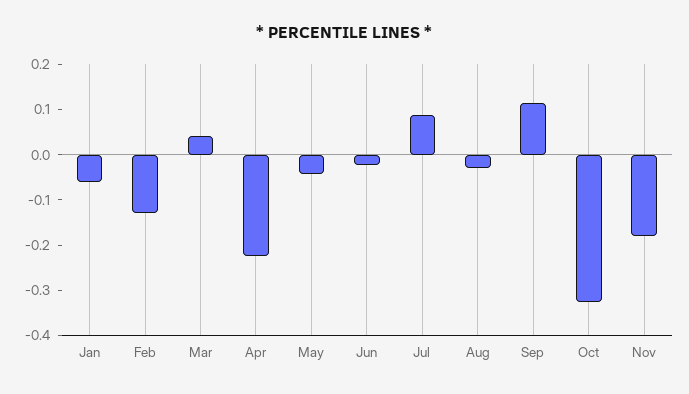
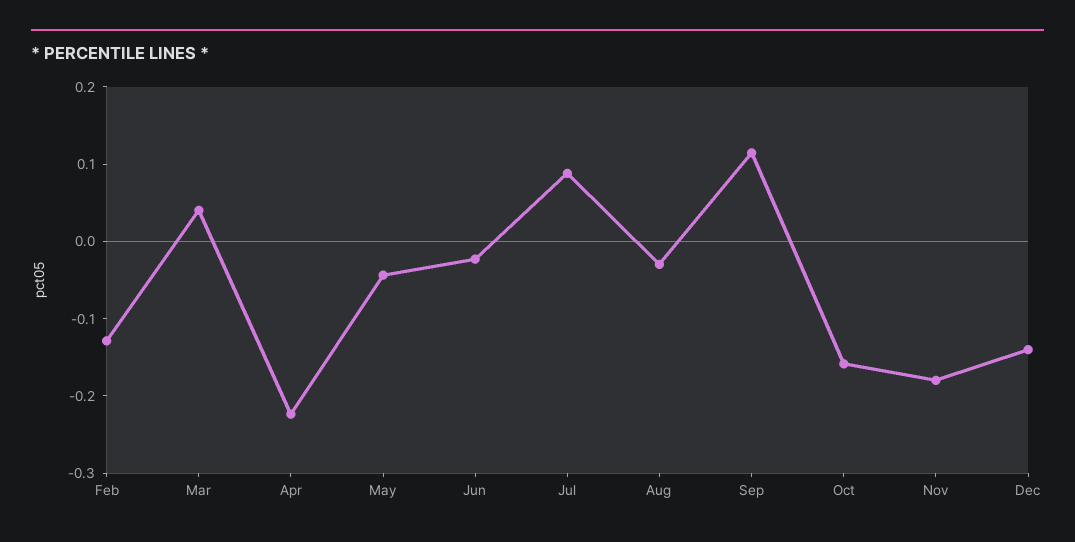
Jan: -0.06 -> none
Oct: -0.32 -> -0.16
Dec: none -> -0.14

